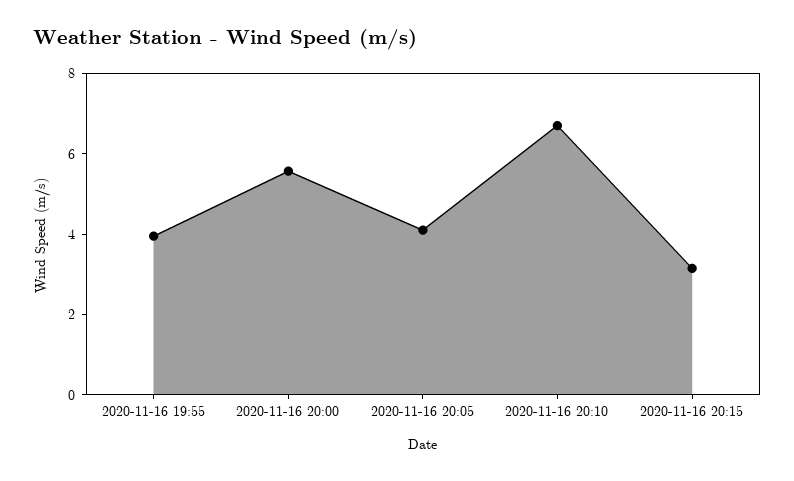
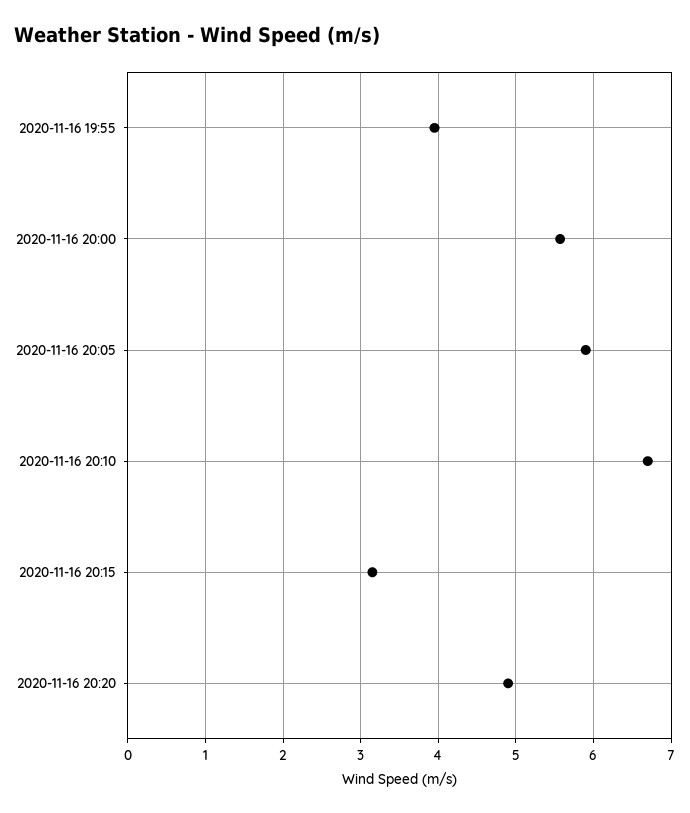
2020-11-16 20:05: 4 -> 5.9
2020-11-16 20:20: none -> 4.9

